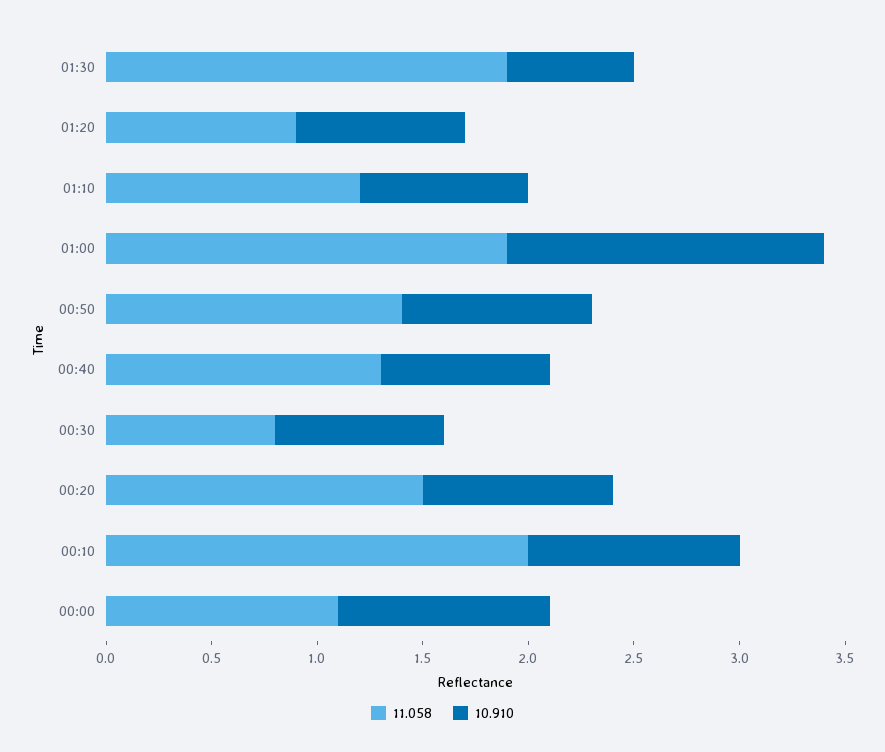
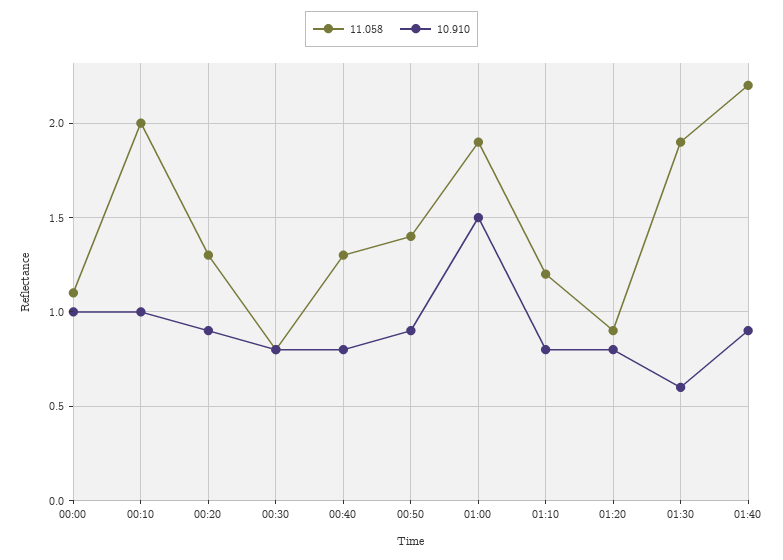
11.058, 00:20: 1.5 -> 1.3
11.058, 01:40: none -> 2.2
10.910, 01:40: none -> 0.9

